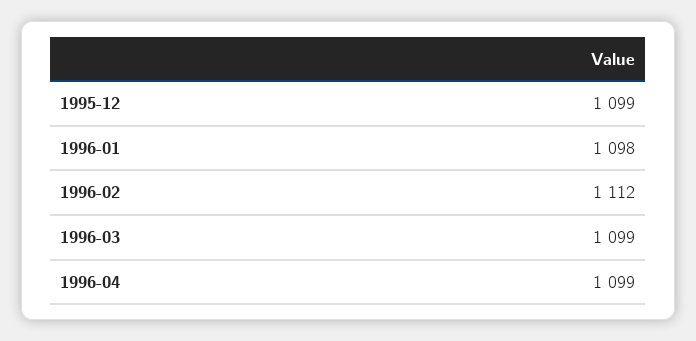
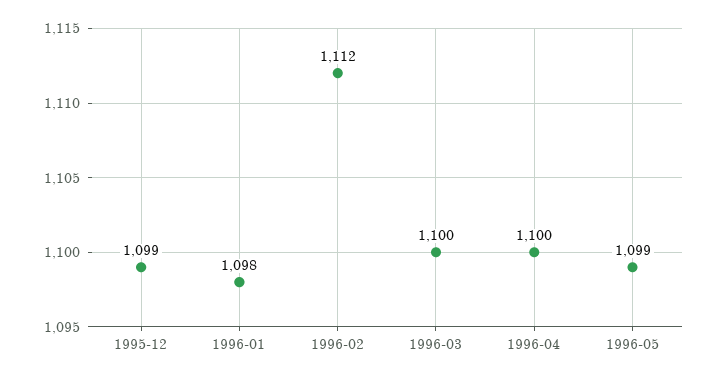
1996-03: 1099 -> 1100
1996-04: 1099 -> 1100
1996-05: none -> 1099

